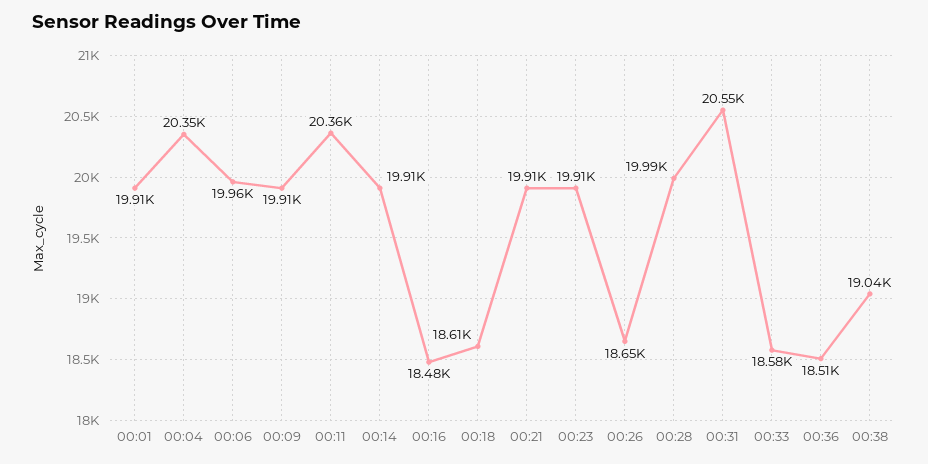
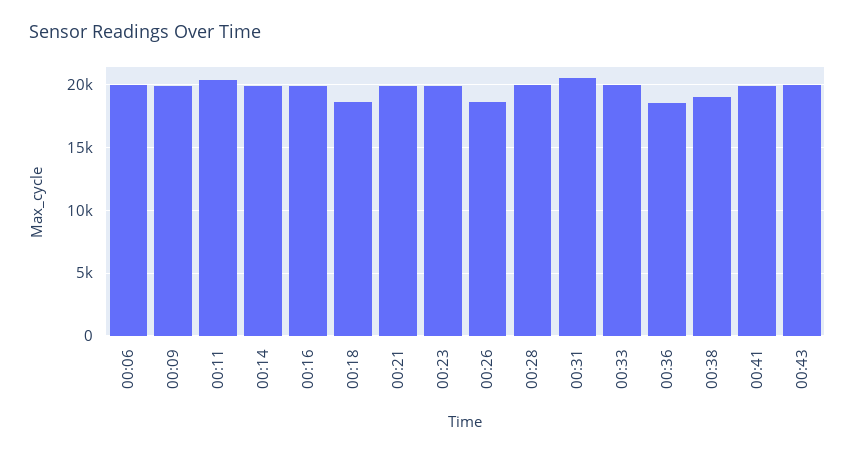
00:01: 19910 -> none
00:04: 20350 -> none
00:16: 18480 -> 20000
00:33: 18580 -> 20000
00:41: none -> 20000
00:43: none -> 20000

